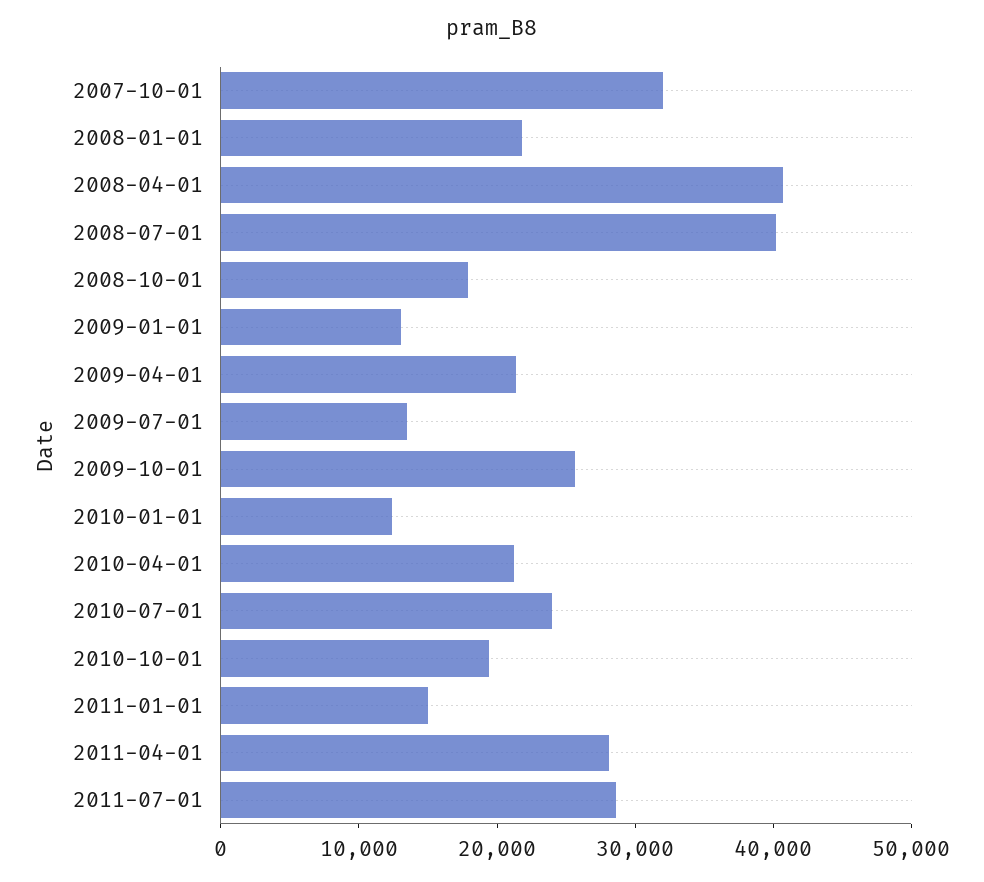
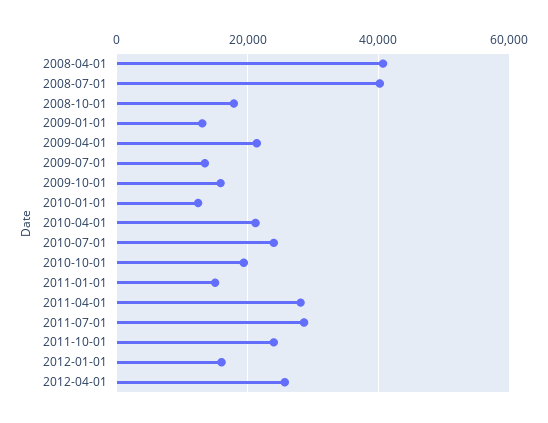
2007-10-01: 32000 -> none
2008-01-01: 22000 -> none
2009-10-01: 26000 -> 16000
2011-10-01: none -> 24000
2012-01-01: none -> 16000
2012-04-01: none -> 26000

